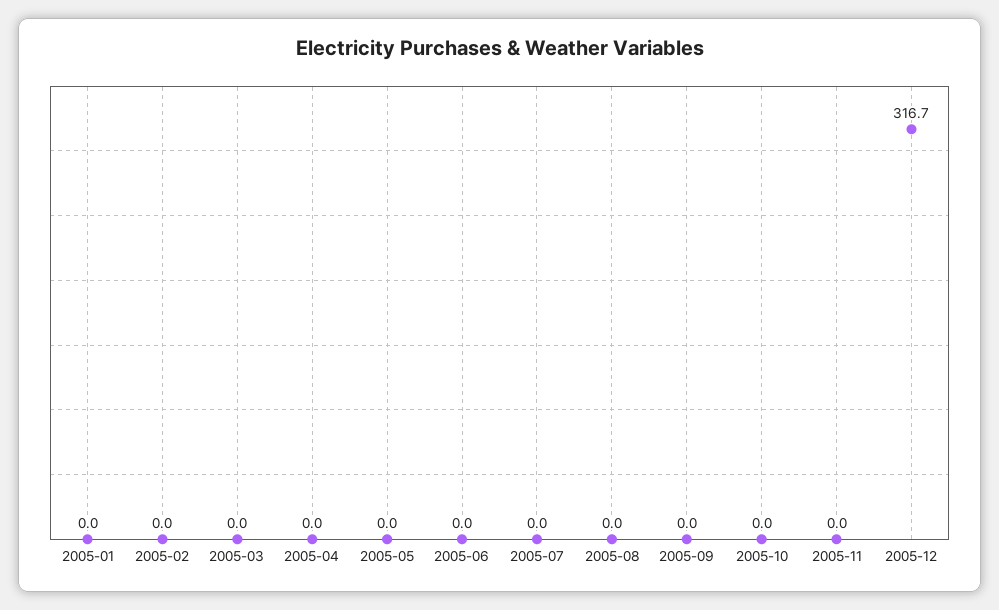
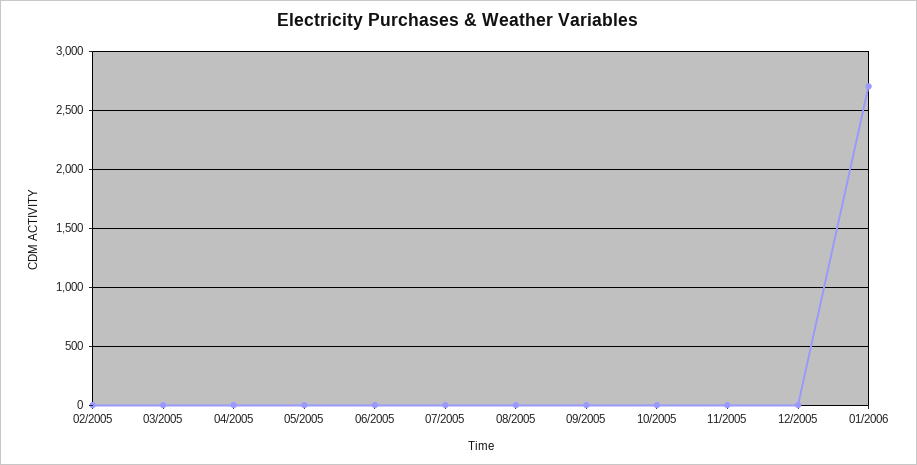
2005-01: 0 -> none
2005-12: 316.7 -> 0
01/2006: none -> 2700

